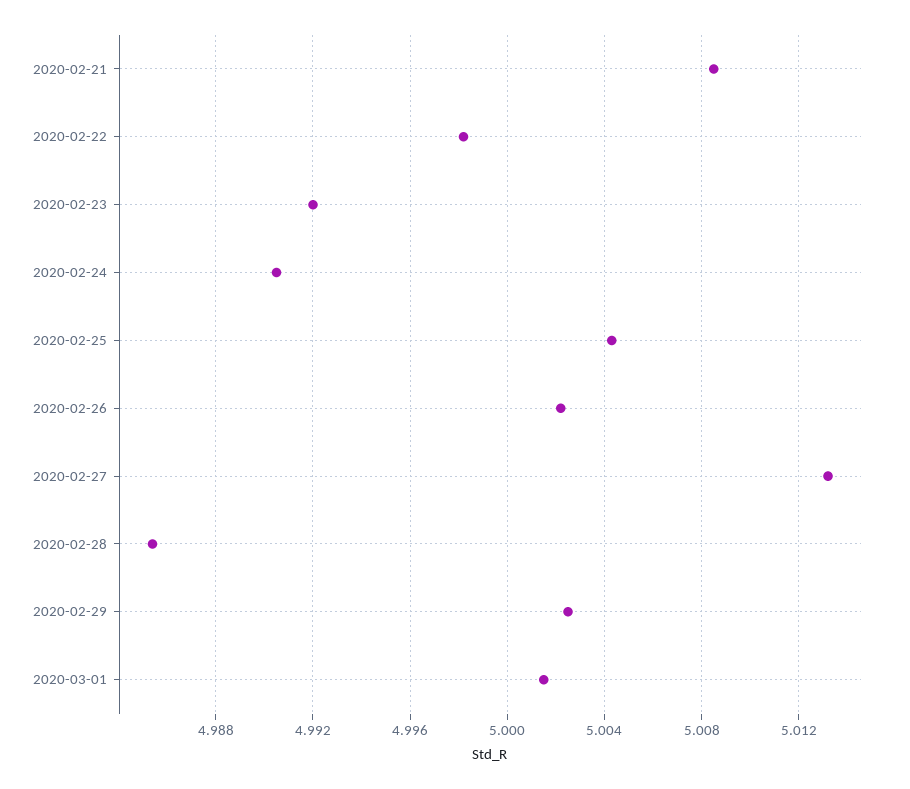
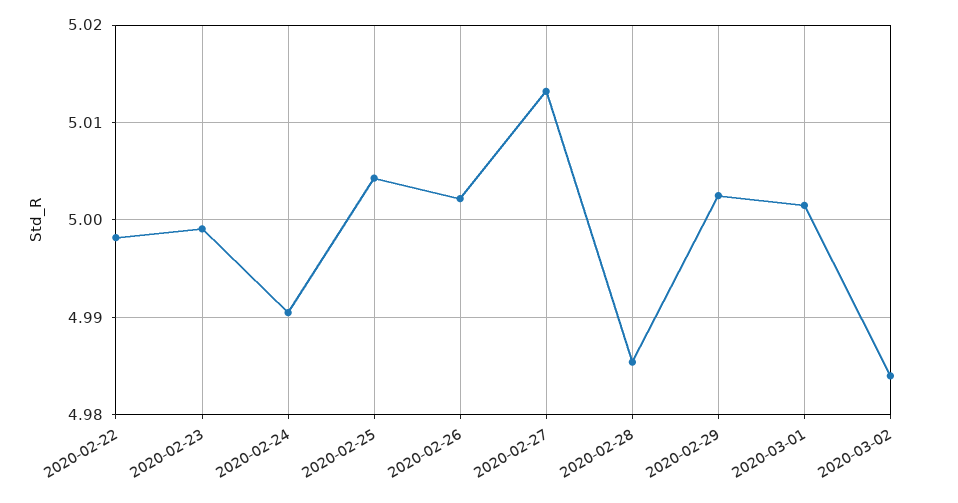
2020-02-21: 5.0085 -> none
2020-02-23: 4.992 -> 4.999
2020-03-02: none -> 4.984

